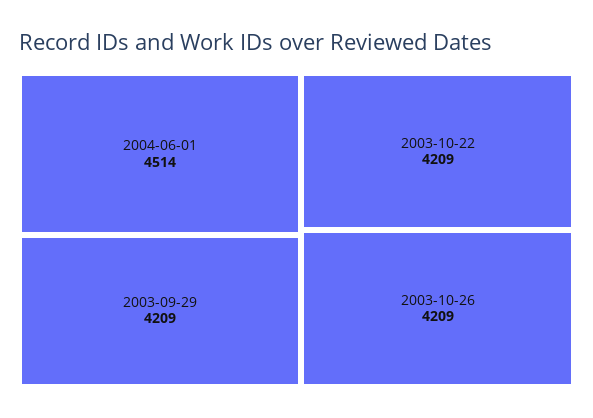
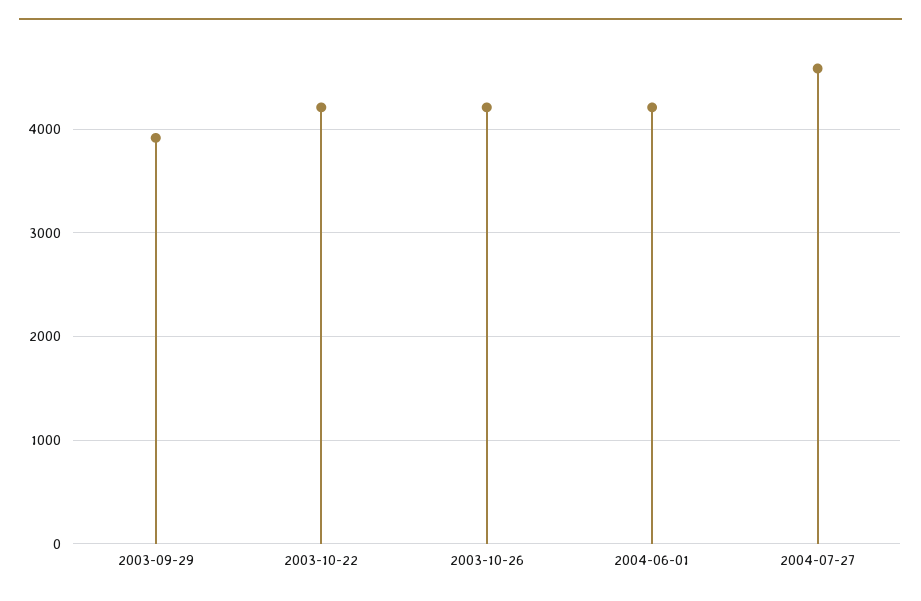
2004-06-01: 4514 -> 4200
2003-09-29: 4209 -> 3900
2004-07-27: none -> 4600

